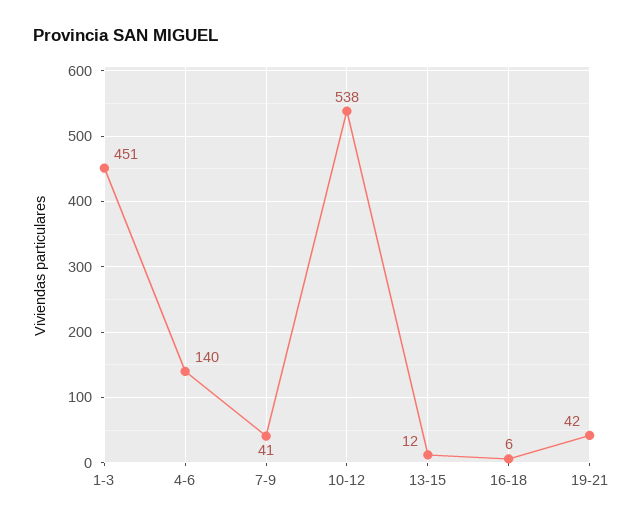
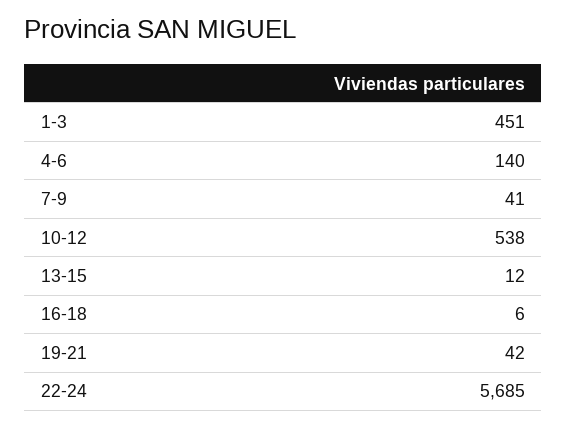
22-24: none -> 5685

